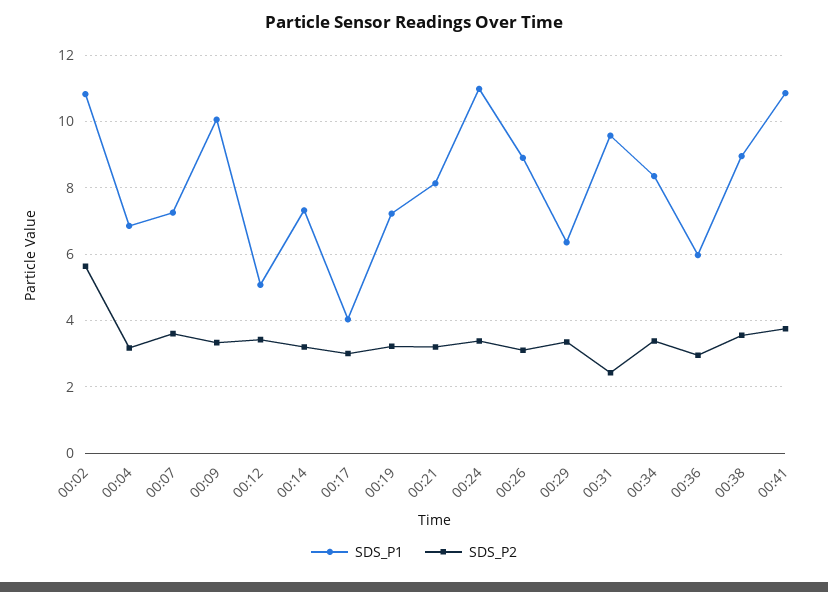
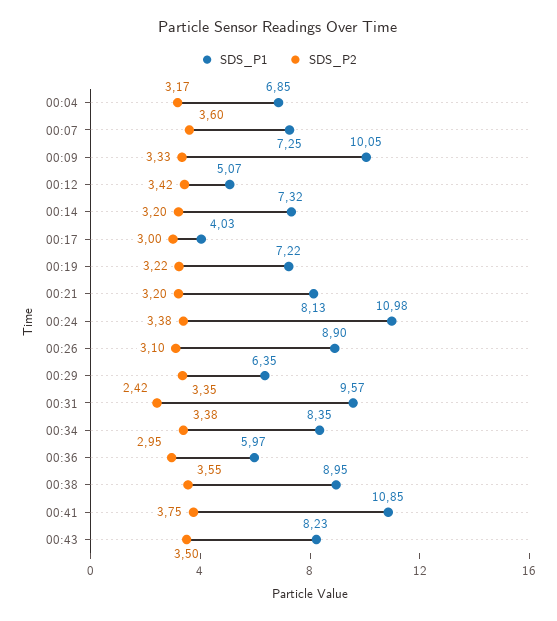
SDS_P1, 00:02: 10.8 -> none
SDS_P2, 00:02: 5.6 -> none
SDS_P1, 00:43: none -> 8.23
SDS_P2, 00:43: none -> 3.5

